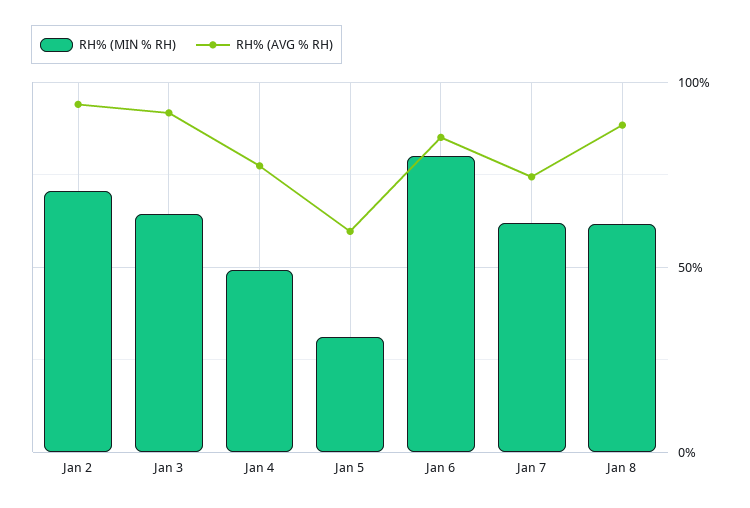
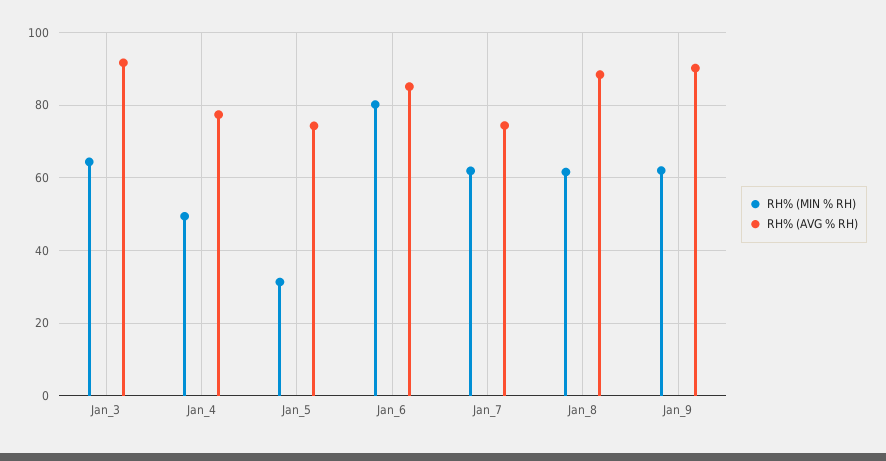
RH% (MIN % RH), Jan 2: 70 -> none
RH% (AVG % RH), Jan 2: 95 -> none
RH% (AVG % RH), Jan 5: 60 -> 74
RH% (MIN % RH), Jan_9: none -> 62
RH% (AVG % RH), Jan_9: none -> 90

